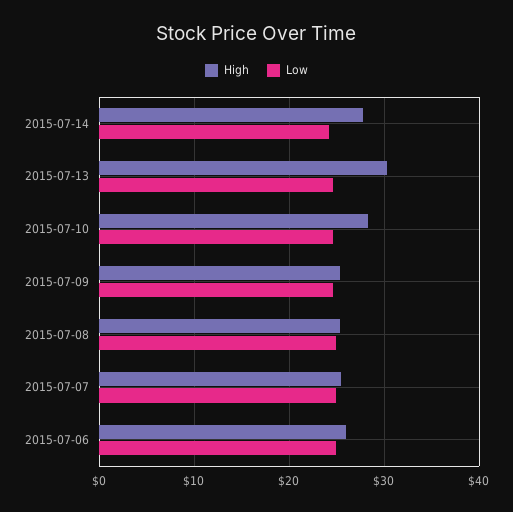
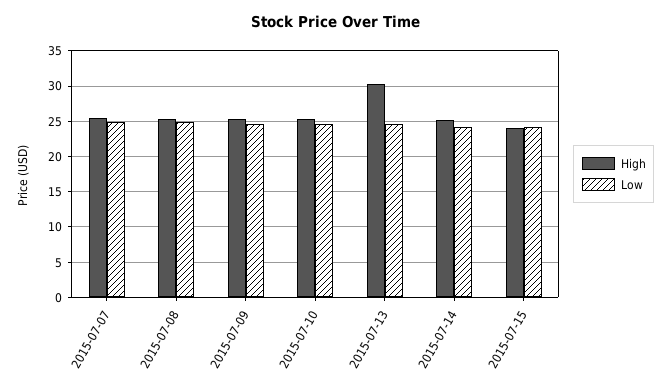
High, 2015-07-14: 28 -> 25
High, 2015-07-10: 28 -> 25
High, 2015-07-06: 26 -> none
Low, 2015-07-06: 25 -> none
High, 2015-07-15: none -> 24
Low, 2015-07-15: none -> 24

